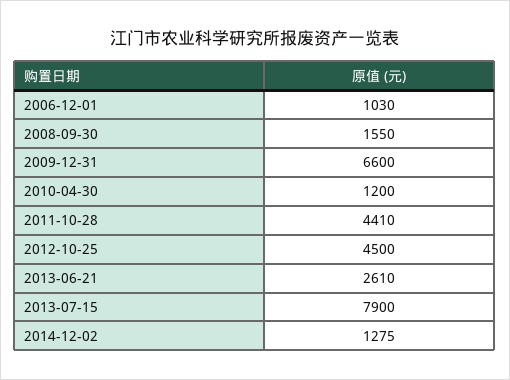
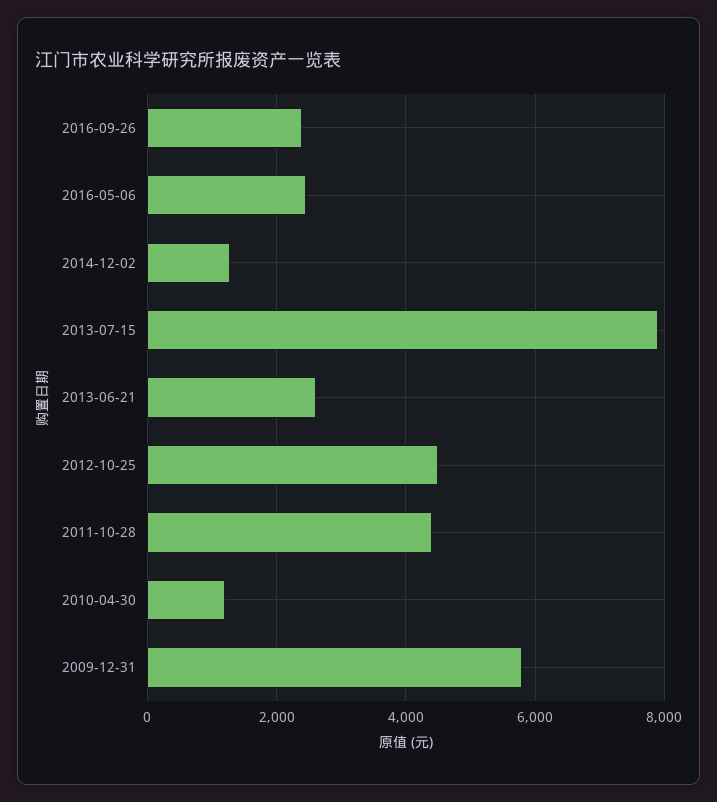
2006-12-01: 1030 -> none
2008-09-30: 1550 -> none
2009-12-31: 6600 -> 5800
2016-09-26: none -> 2400
2016-05-06: none -> 2400

